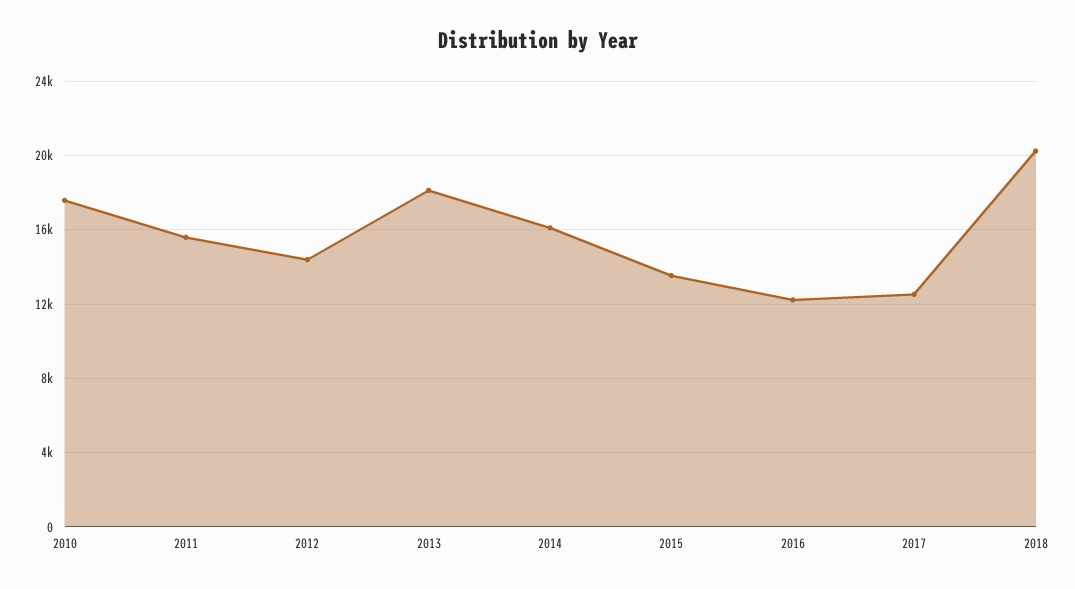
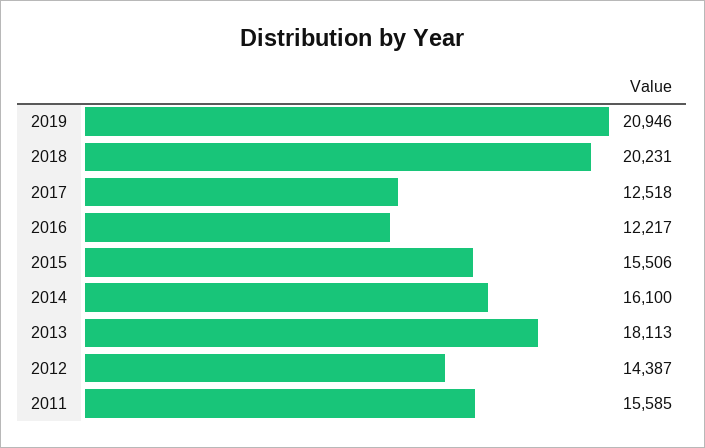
2010: 17500 -> none
2015: 13500 -> 15506
2019: none -> 20946

